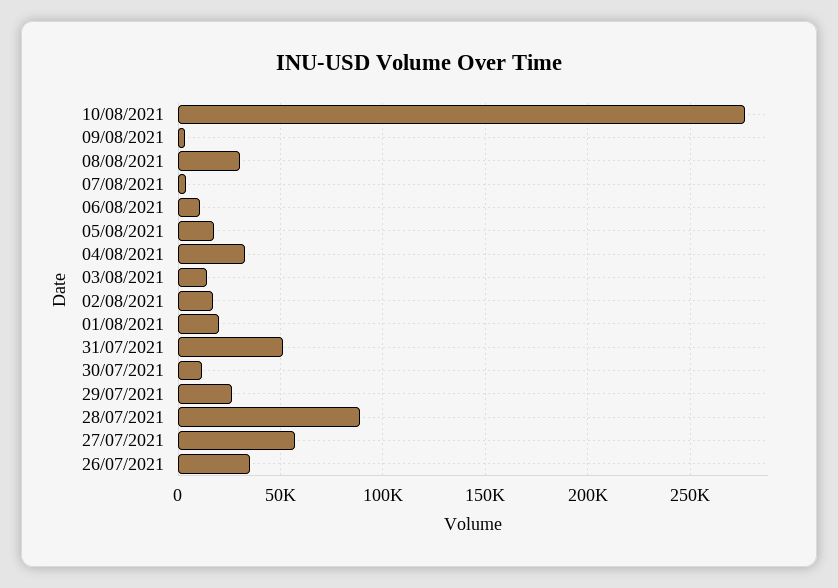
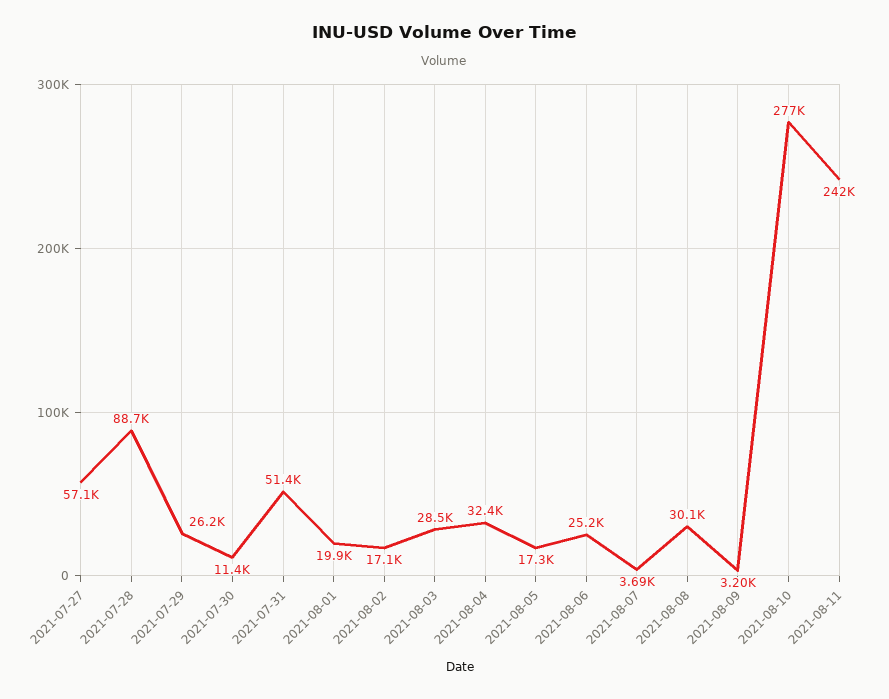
06/08/2021: 10000 -> 25200
03/08/2021: 15000 -> 28500
26/07/2021: 35000 -> none
2021-08-11: none -> 242000

